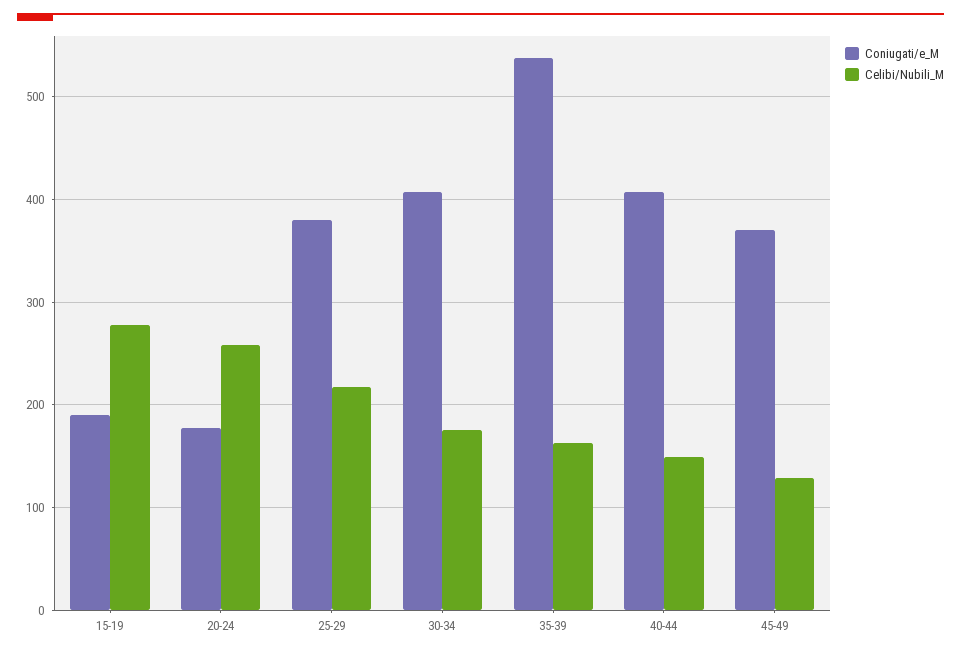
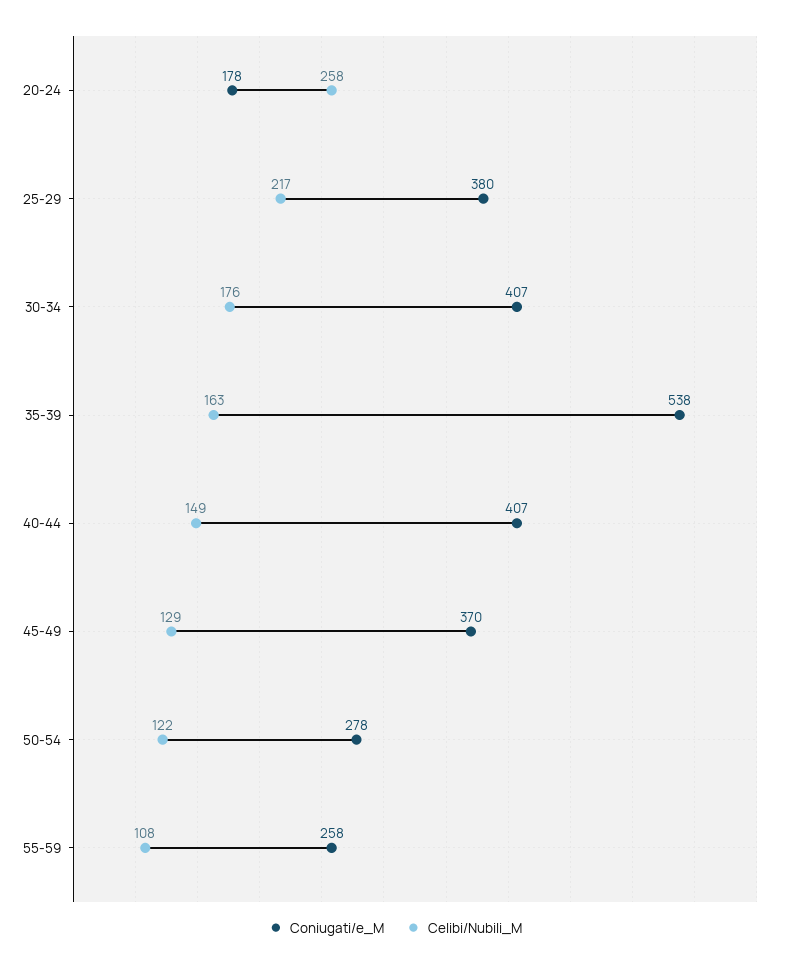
Coniugati/e_M, 15-19: 190 -> none
Celibi/Nubili_M, 15-19: 280 -> none
Coniugati/e_M, 50-54: none -> 278
Celibi/Nubili_M, 50-54: none -> 122
Coniugati/e_M, 55-59: none -> 258
Celibi/Nubili_M, 55-59: none -> 108

